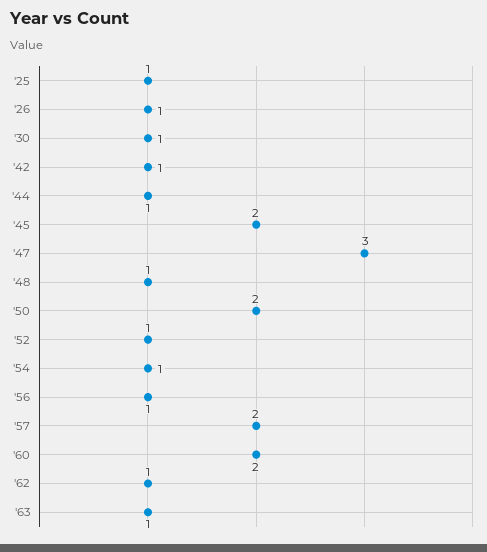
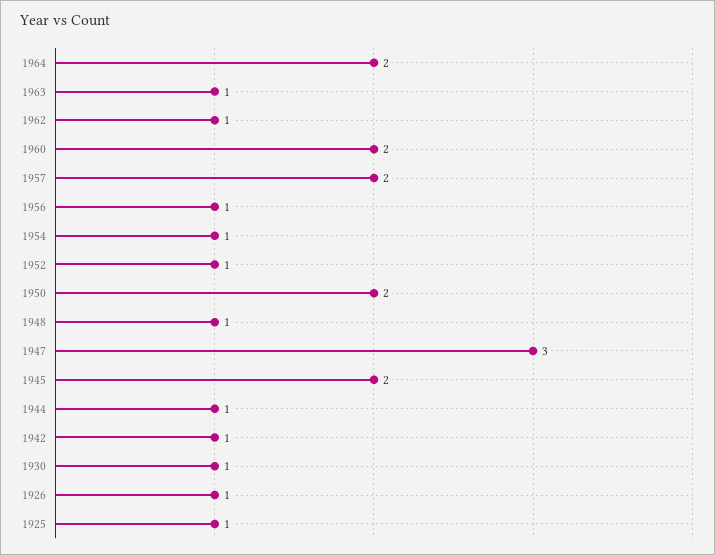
1964: none -> 2

